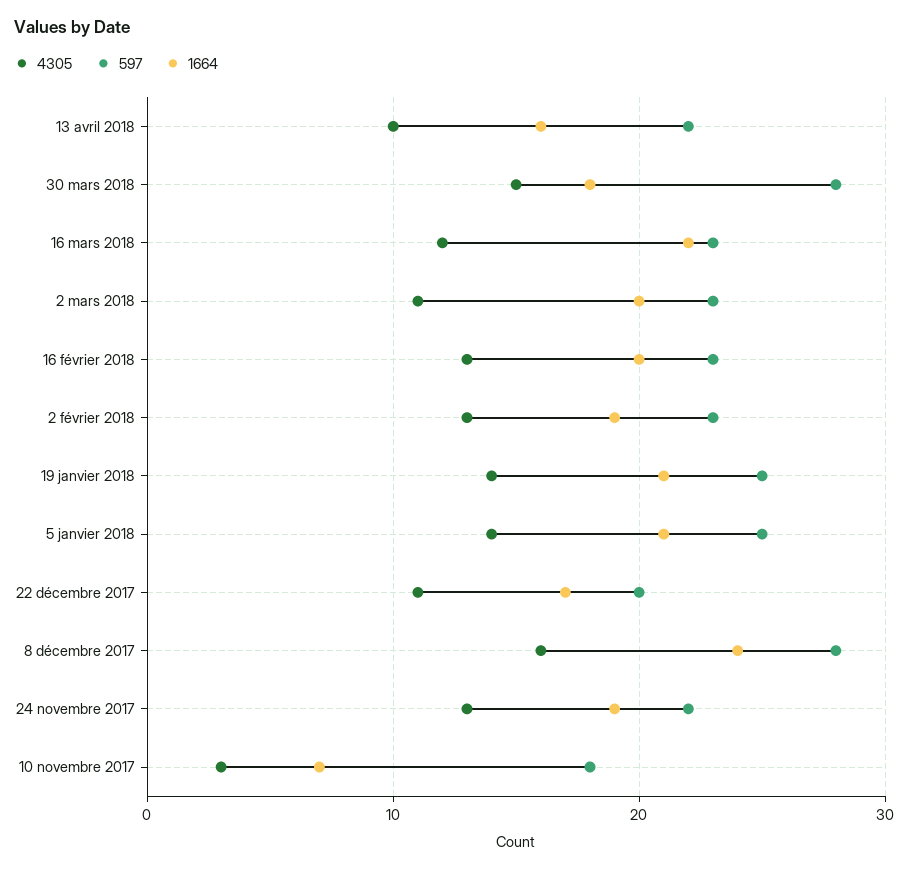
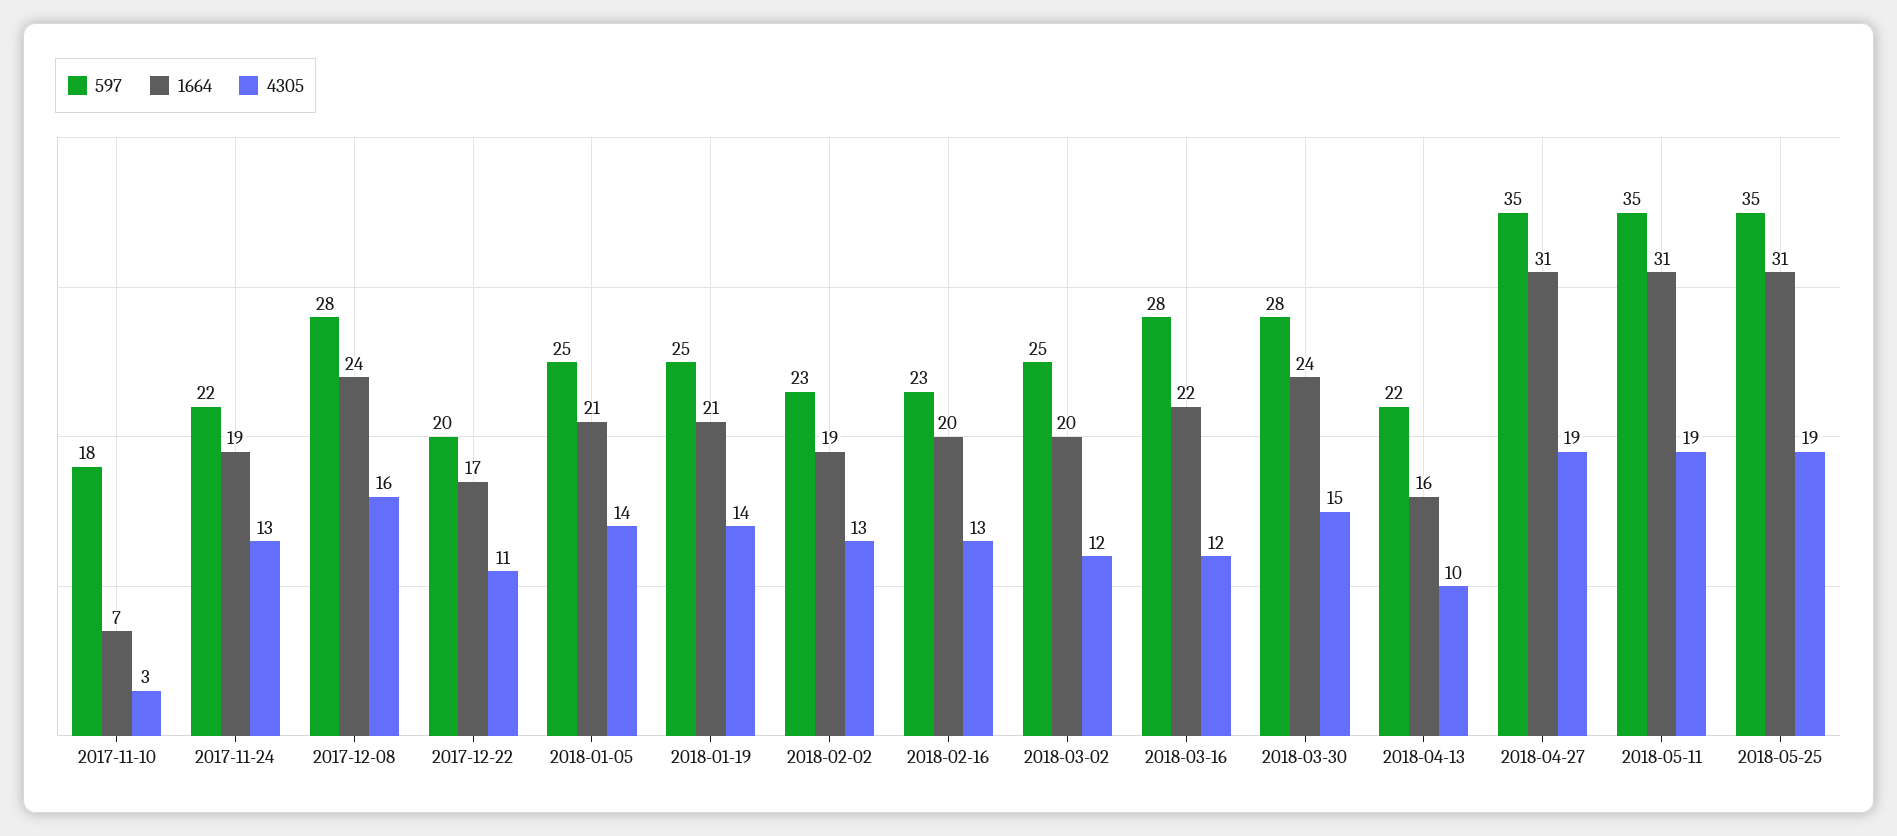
1664, 30 mars 2018: 18 -> 24
597, 16 mars 2018: 23 -> 28
4305, 2 mars 2018: 11 -> 12
597, 2 mars 2018: 23 -> 25
597, 2018-04-27: none -> 35
1664, 2018-04-27: none -> 31
4305, 2018-04-27: none -> 19
597, 2018-05-11: none -> 35
1664, 2018-05-11: none -> 31
4305, 2018-05-11: none -> 19
597, 2018-05-25: none -> 35
1664, 2018-05-25: none -> 31
4305, 2018-05-25: none -> 19

